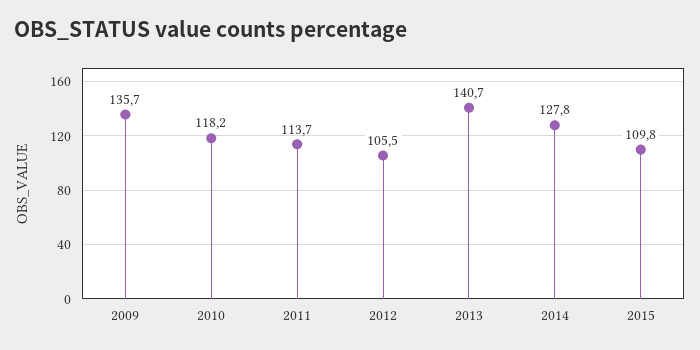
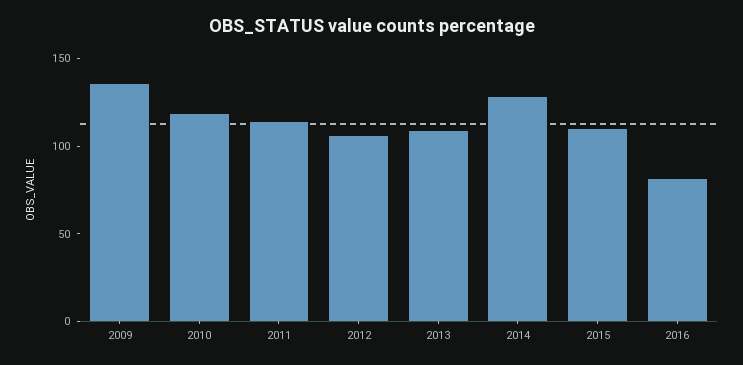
2013: 140.7 -> 110
2016: none -> 80

